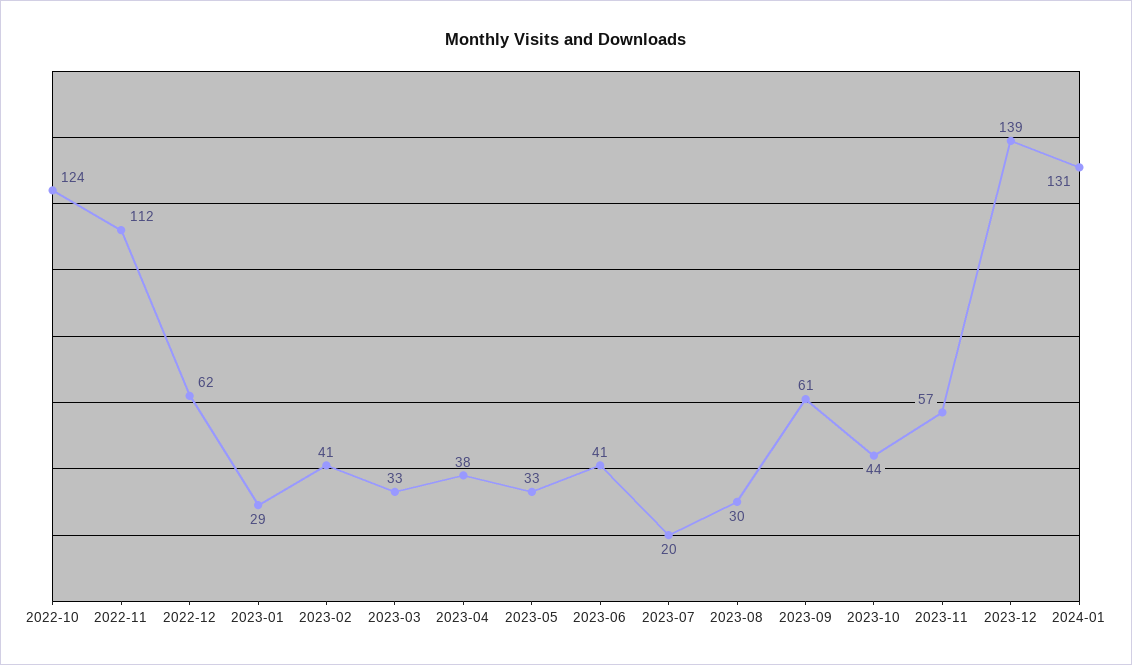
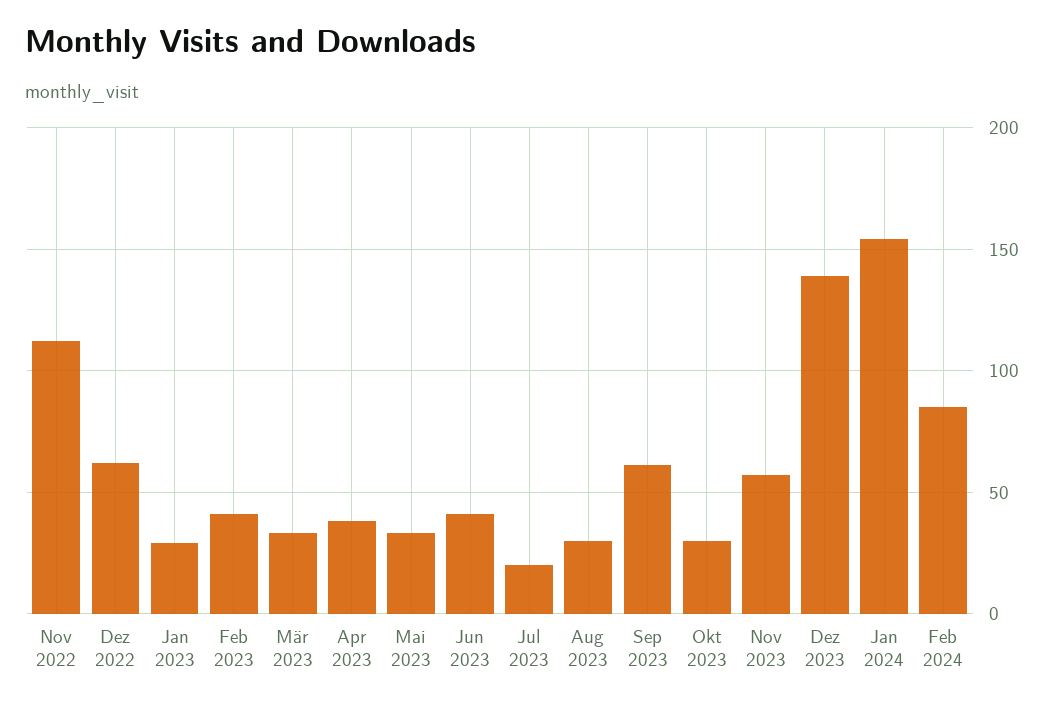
2022-10: 124 -> none
2023-10: 44 -> 30
2024-01: 131 -> 155
Feb 2024: none -> 85

